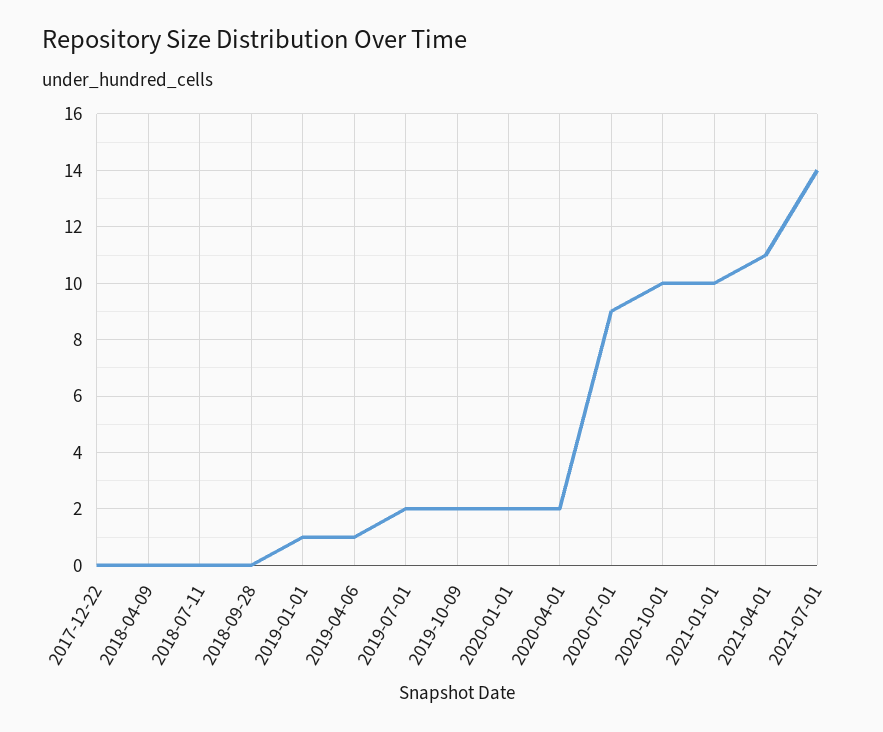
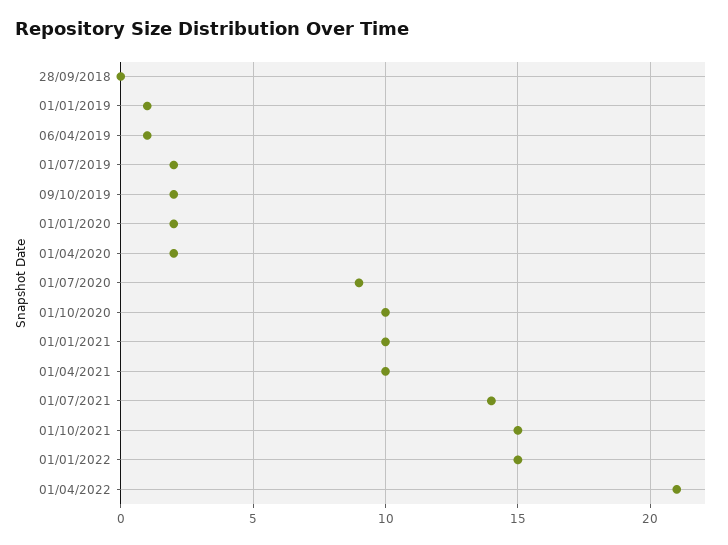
2017-12-22: 0 -> none
2018-04-09: 0 -> none
2018-07-11: 0 -> none
2021-04-01: 11 -> 10
01/10/2021: none -> 15
01/01/2022: none -> 15
01/04/2022: none -> 21

